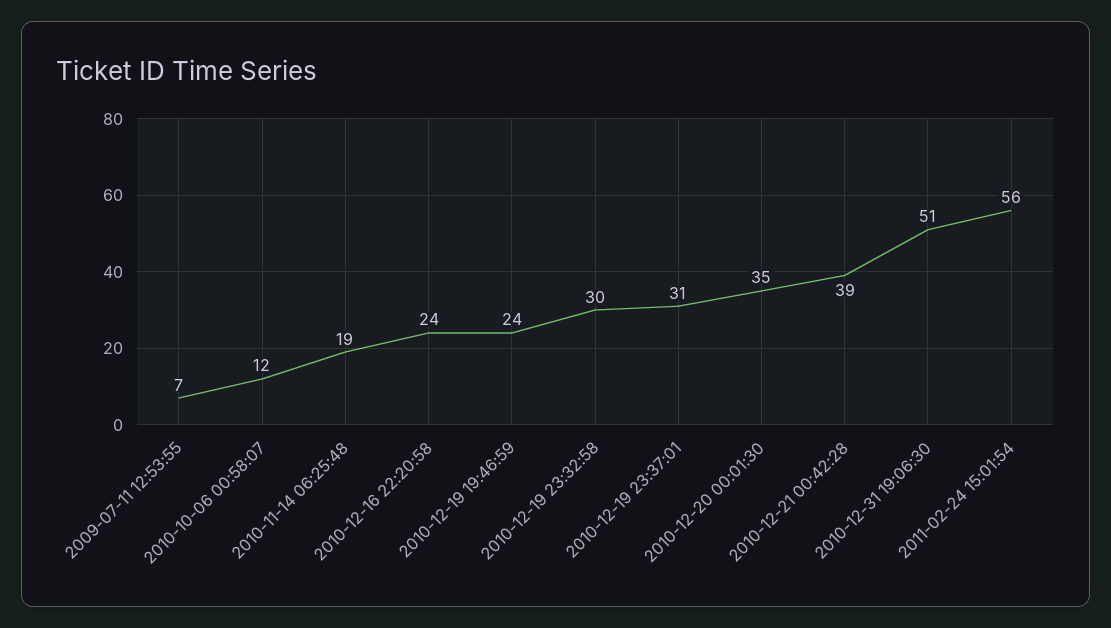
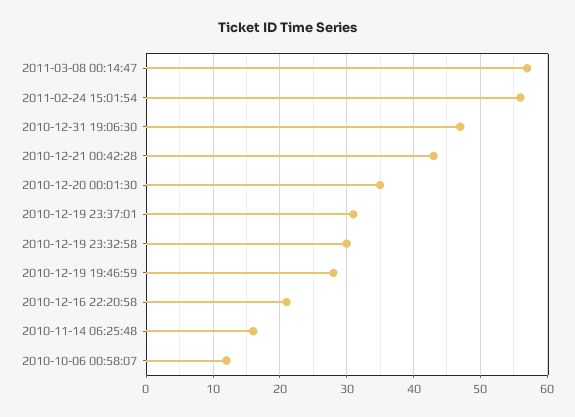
2009-07-11 12:53:55: 7 -> none
2010-11-14 06:25:48: 19 -> 16
2010-12-16 22:20:58: 24 -> 21
2010-12-19 19:46:59: 24 -> 28
2010-12-21 00:42:28: 39 -> 43
2010-12-31 19:06:30: 51 -> 47
2011-03-08 00:14:47: none -> 57

